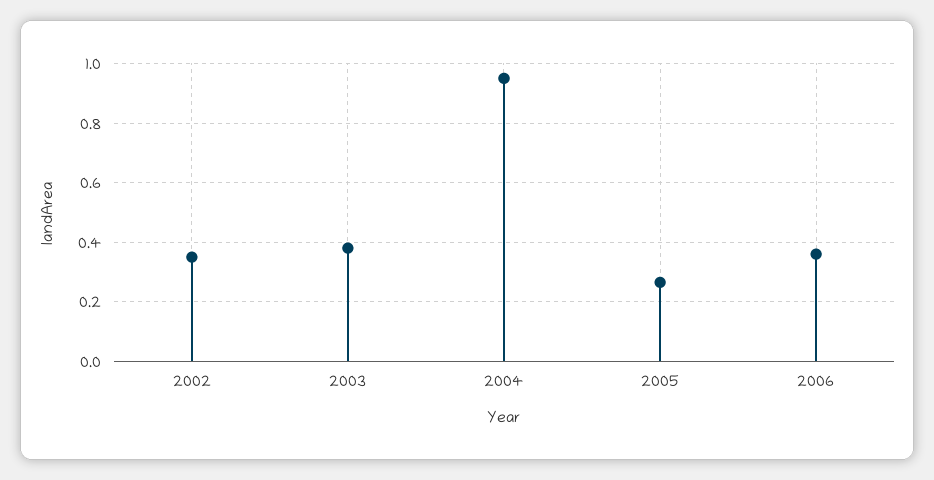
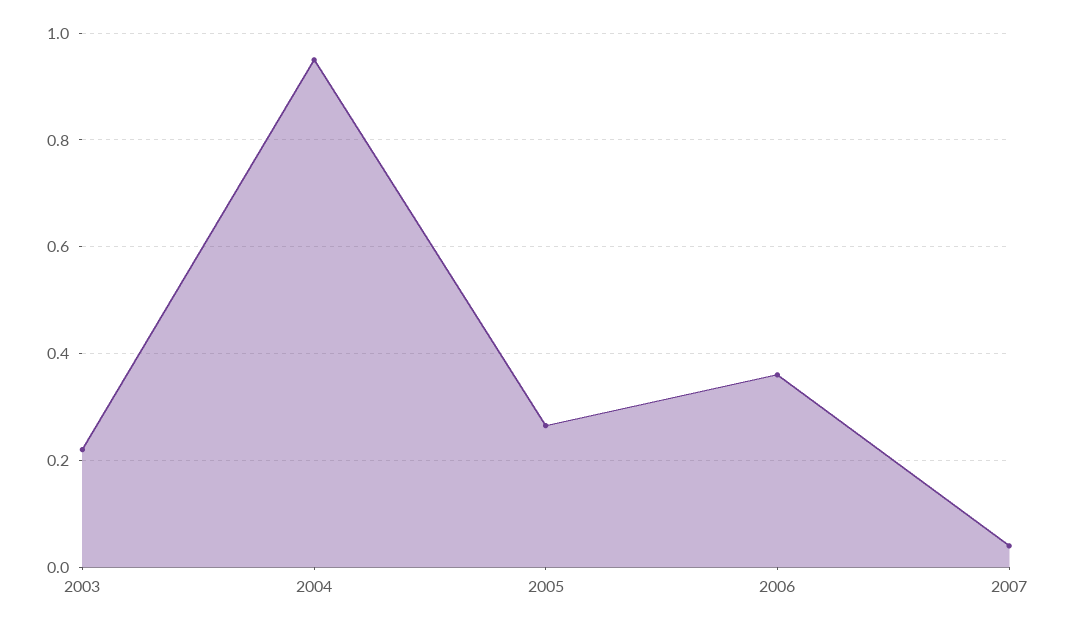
2002: 0.35 -> none
2003: 0.375 -> 0.22
2007: none -> 0.04

